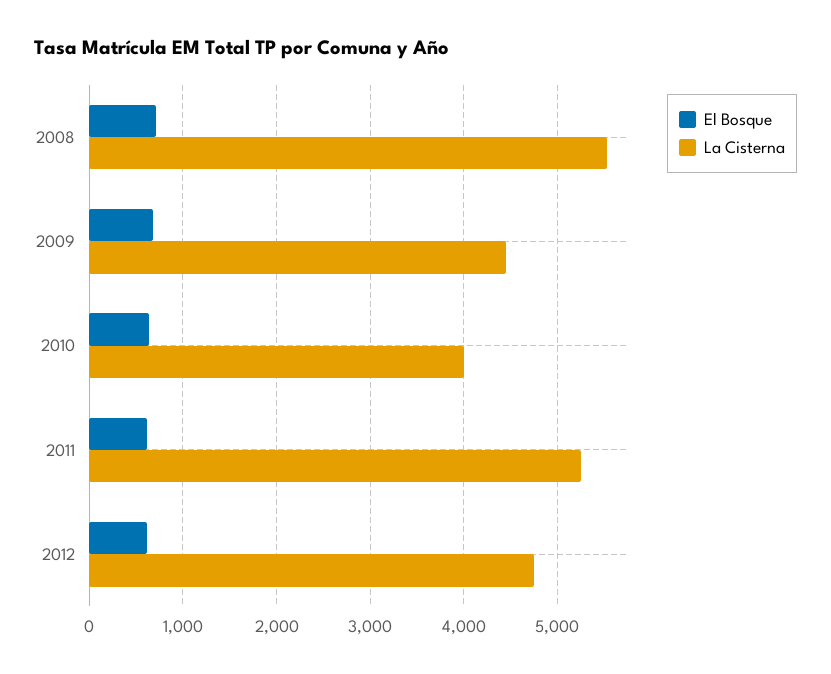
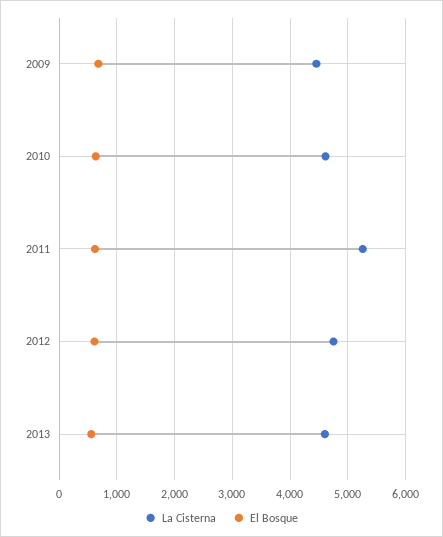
El Bosque, 2008: 700 -> none
La Cisterna, 2008: 5500 -> none
La Cisterna, 2010: 4000 -> 4600
La Cisterna, 2013: none -> 4600
El Bosque, 2013: none -> 600

